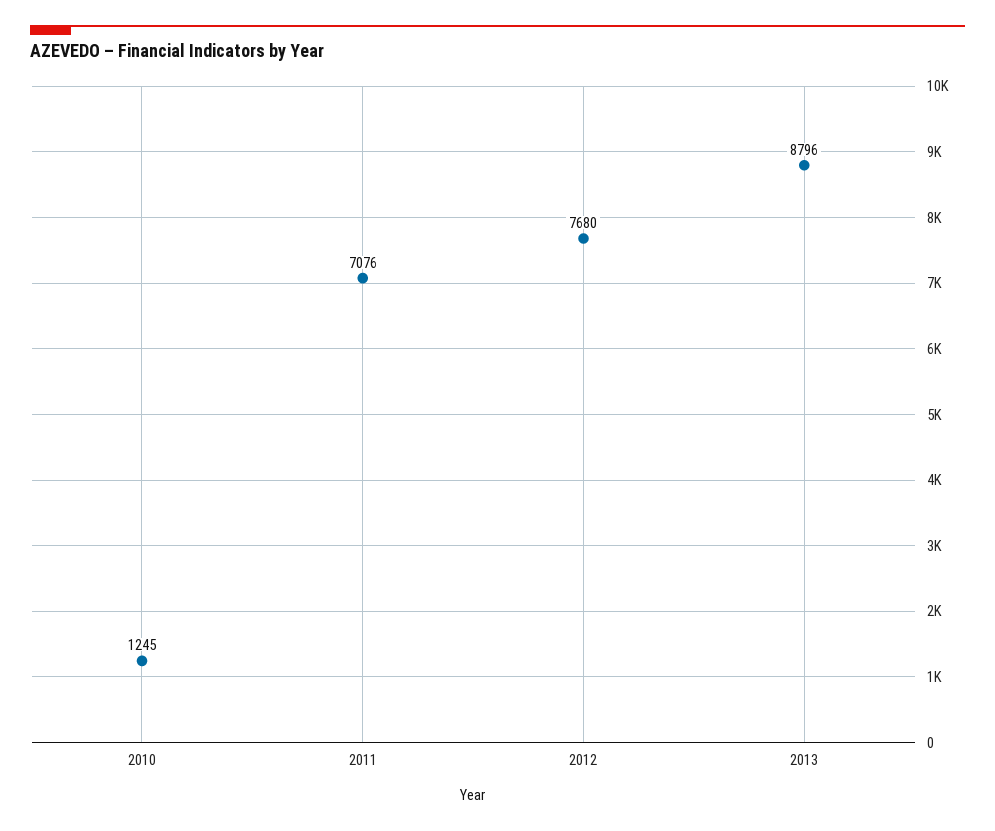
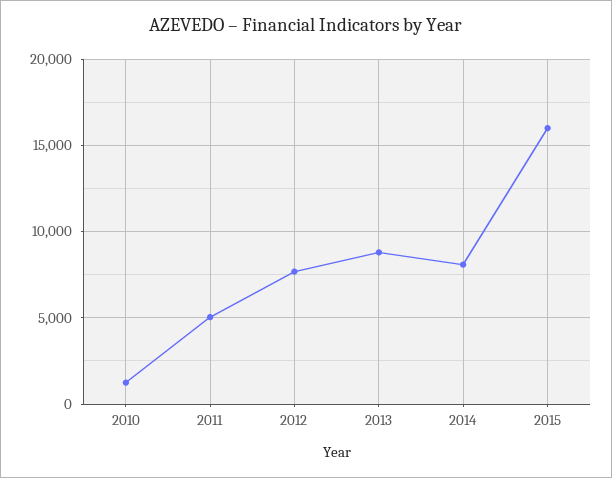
2011: 7076 -> 5000
2014: none -> 8000
2015: none -> 16000

